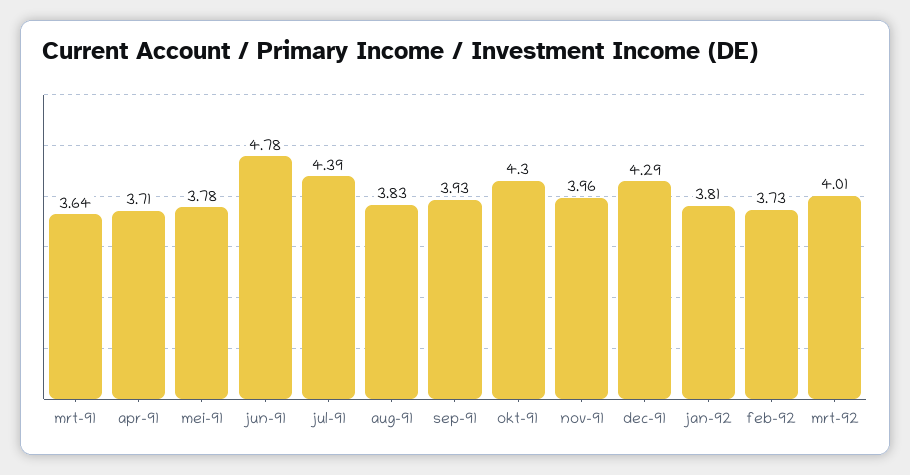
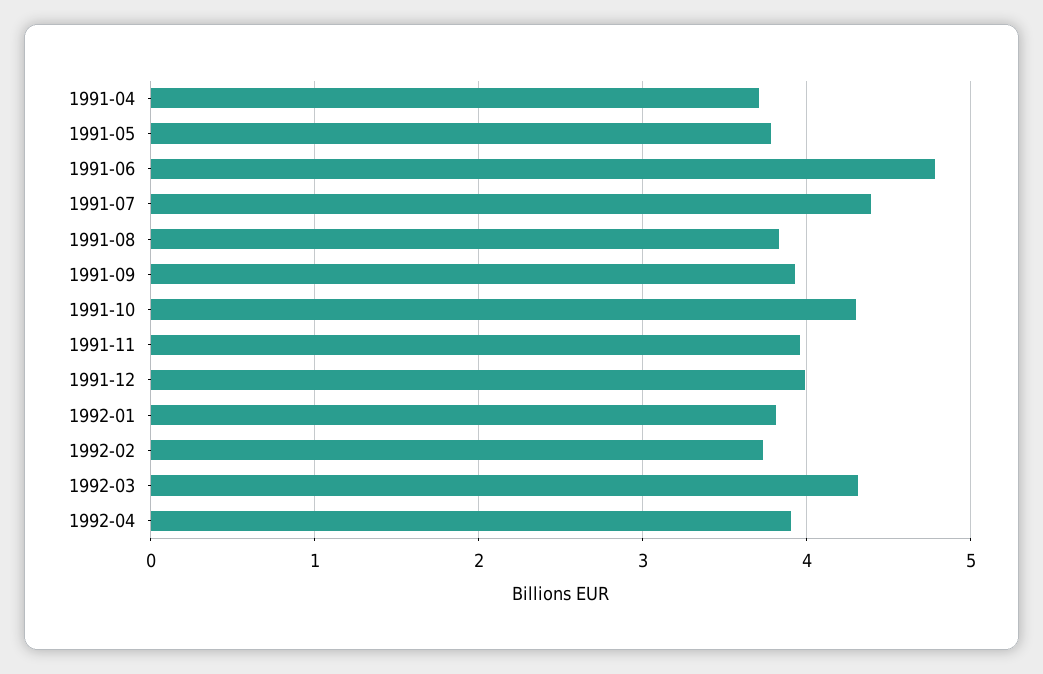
mrt-91: 3.64 -> none
dec-91: 4.29 -> 4
mrt-92: 4.01 -> 4.3
1992-04: none -> 3.9

